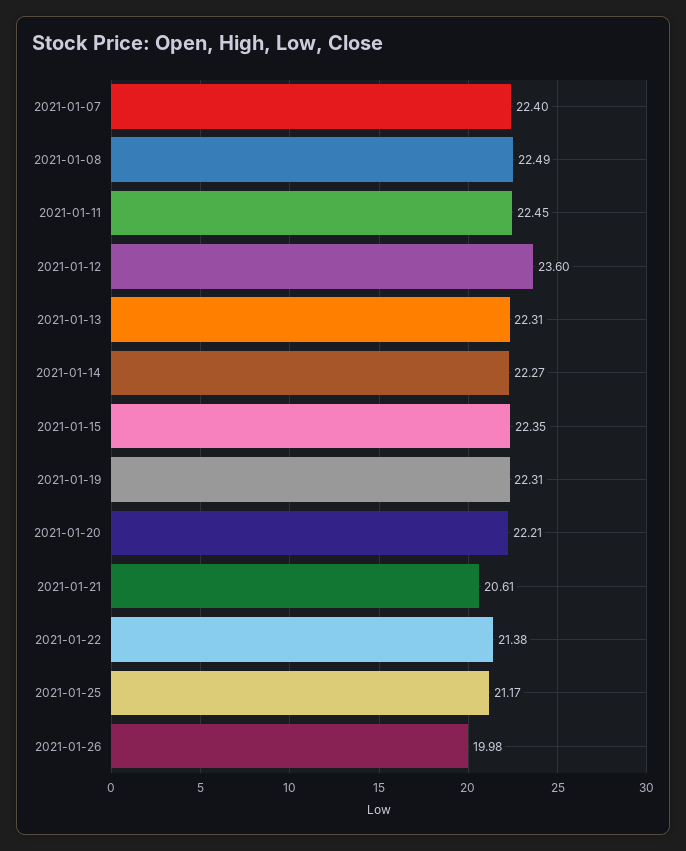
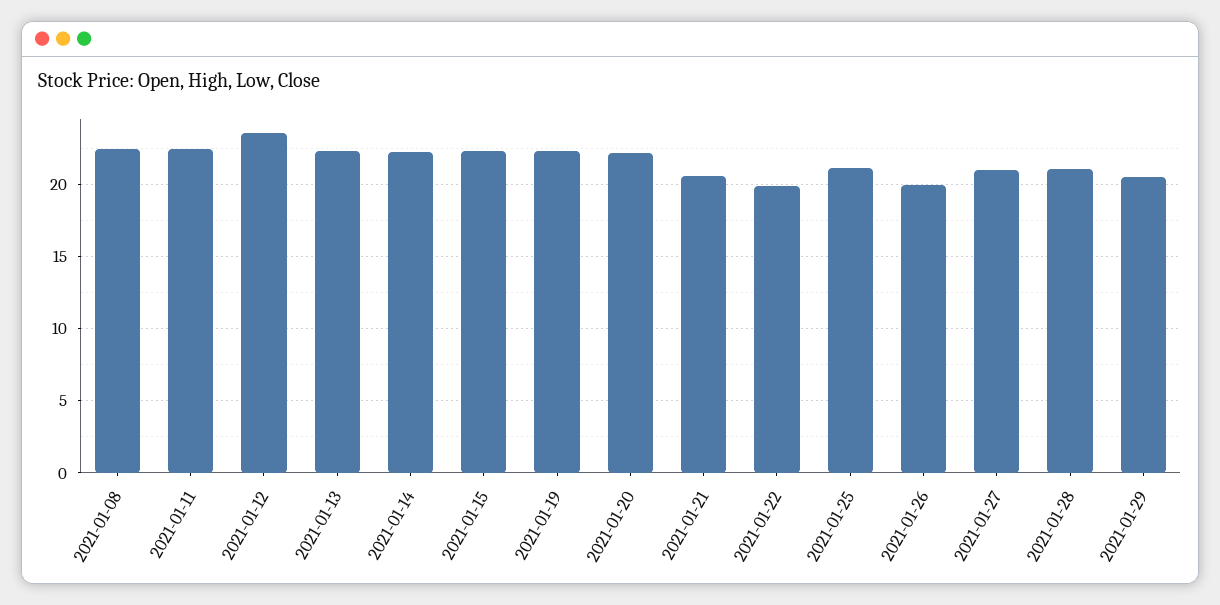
2021-01-07: 22.4 -> none
2021-01-22: 21.38 -> 20
2021-01-27: none -> 21
2021-01-28: none -> 21
2021-01-29: none -> 20.5

